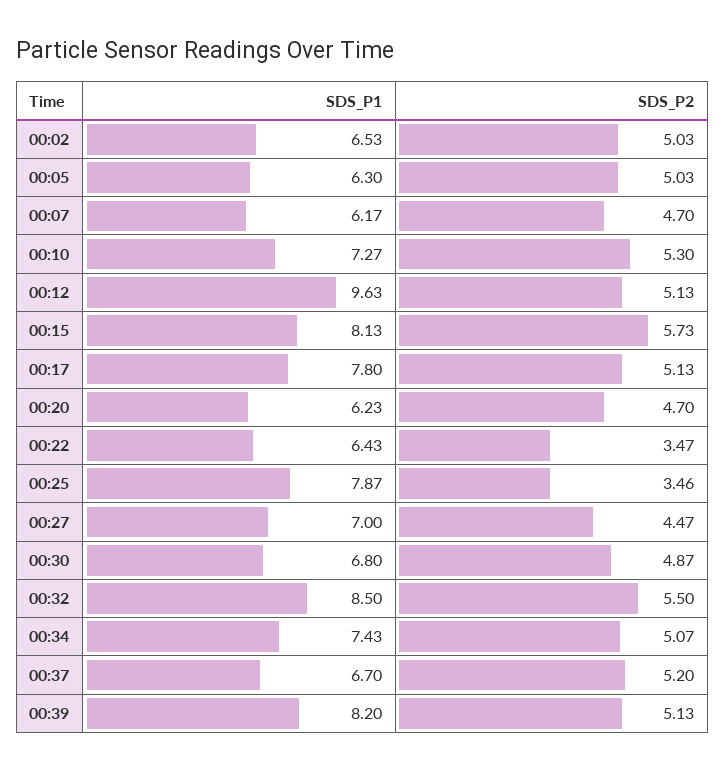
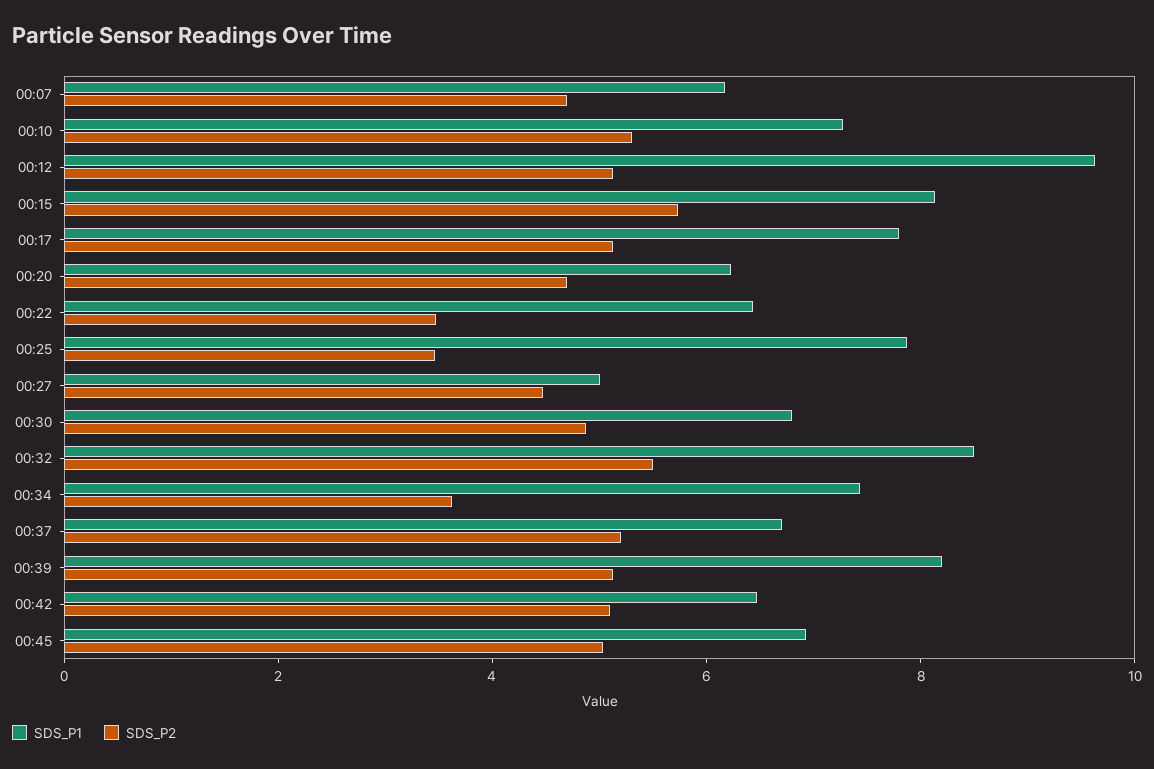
SDS_P1, 00:02: 6.53 -> none
SDS_P2, 00:02: 5.03 -> none
SDS_P1, 00:05: 6.3 -> none
SDS_P2, 00:05: 5.03 -> none
SDS_P1, 00:27: 7 -> 5
SDS_P2, 00:34: 5.07 -> 3.5
SDS_P1, 00:42: none -> 6.5
SDS_P2, 00:42: none -> 5
SDS_P1, 00:45: none -> 7
SDS_P2, 00:45: none -> 5

